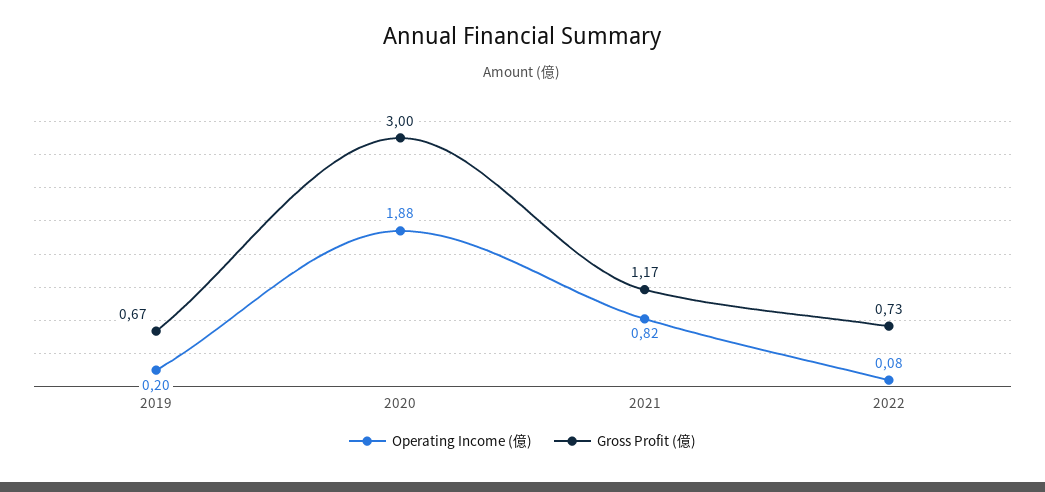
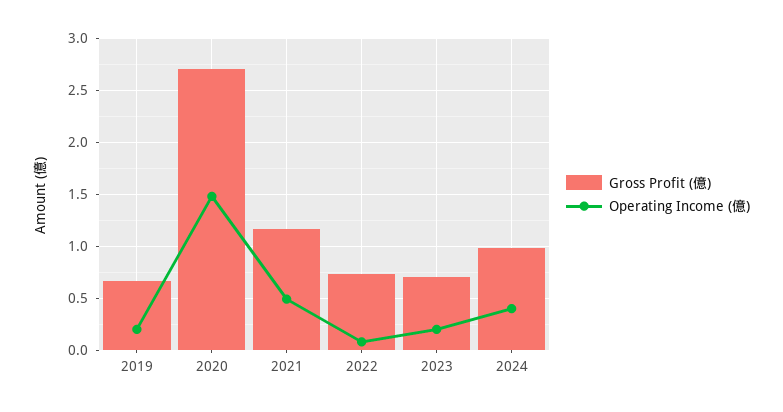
Operating Income (億), 2020: 1.88 -> 1.5
Gross Profit (億), 2020: 3 -> 2.7
Operating Income (億), 2021: 0.82 -> 0.5
Gross Profit (億), 2023: none -> 0.7
Operating Income (億), 2023: none -> 0.2
Gross Profit (億), 2024: none -> 1
Operating Income (億), 2024: none -> 0.4

